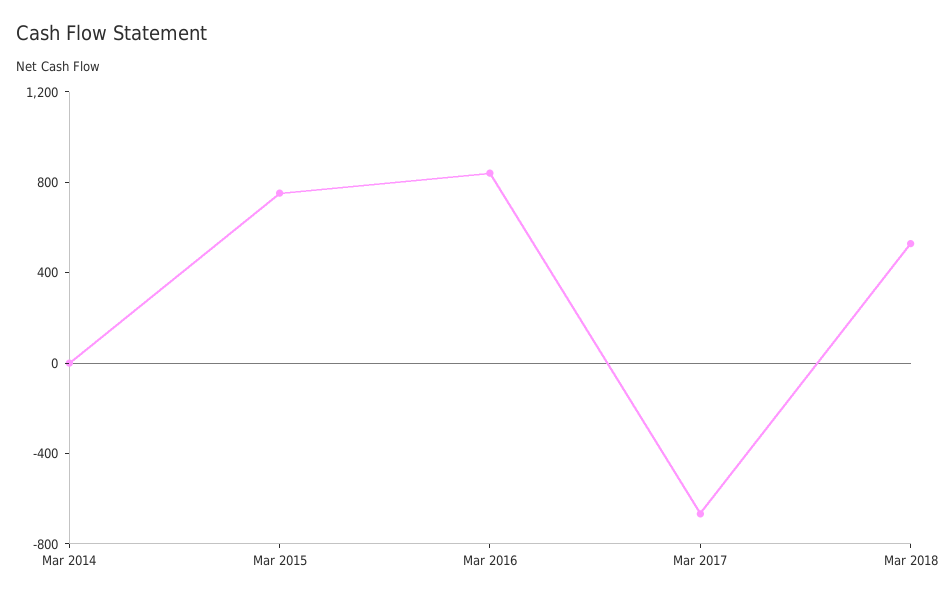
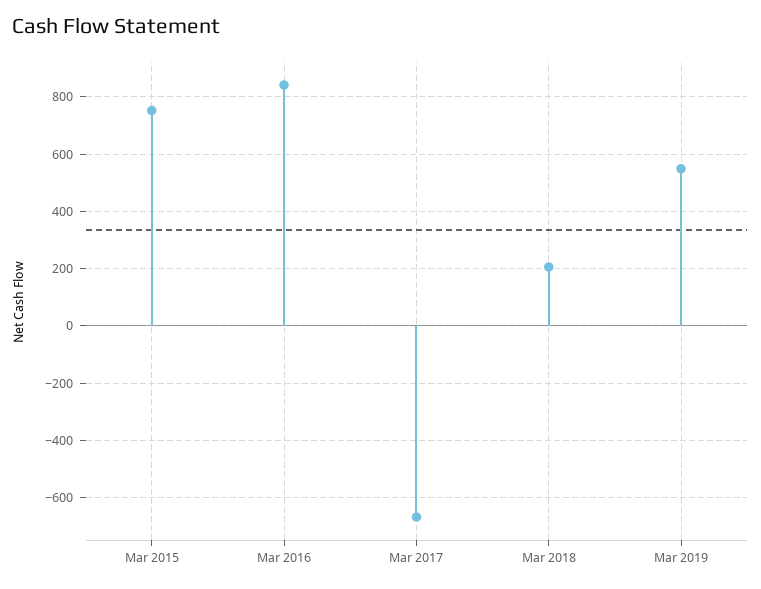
Mar 2014: 0 -> none
Mar 2018: 500 -> 200
Mar 2019: none -> 550

